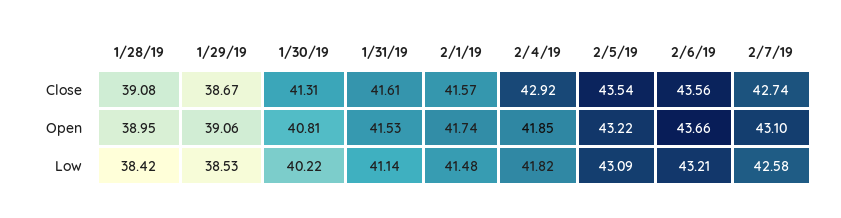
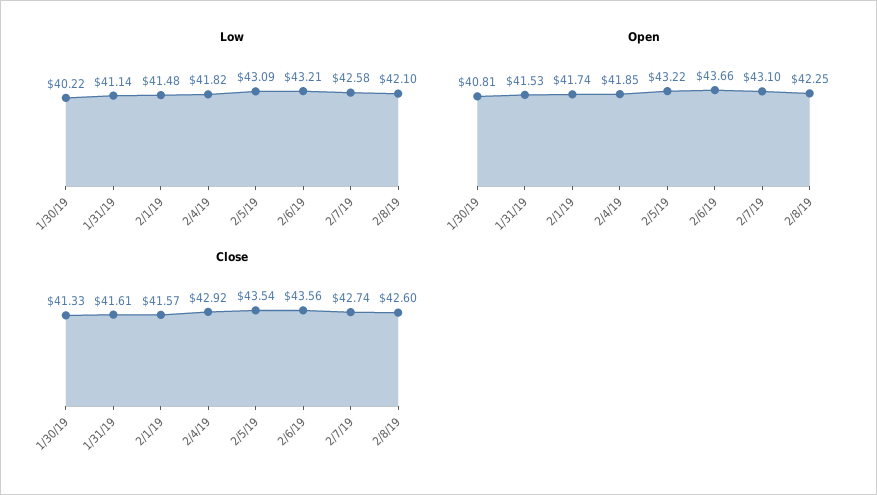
Close, 1/28/19: 39.08 -> none
Close, 1/29/19: 38.67 -> none
Close, 1/30/19: 41.31 -> 41.33
Open, 1/28/19: 38.95 -> none
Open, 1/29/19: 39.06 -> none
Low, 1/28/19: 38.42 -> none
Low, 1/29/19: 38.53 -> none
Low, 2/8/19: none -> 42.1
Open, 2/8/19: none -> 42.25
Close, 2/8/19: none -> 42.6

